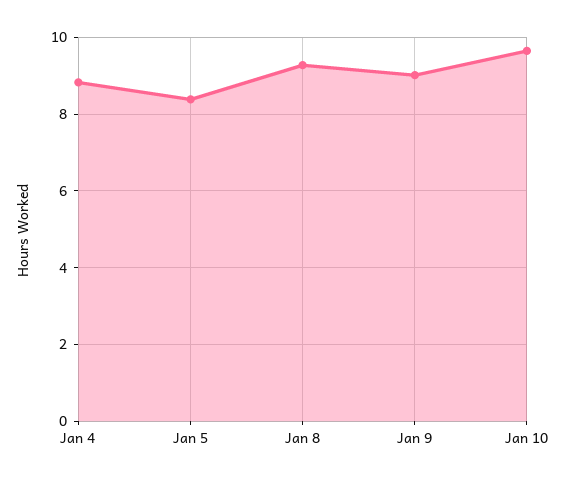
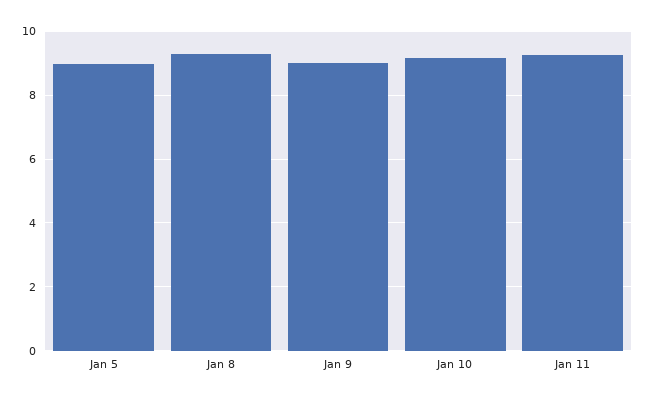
Jan 4: 8.8 -> none
Jan 5: 8.4 -> 9
Jan 10: 9.6 -> 9.2
Jan 11: none -> 9.2

